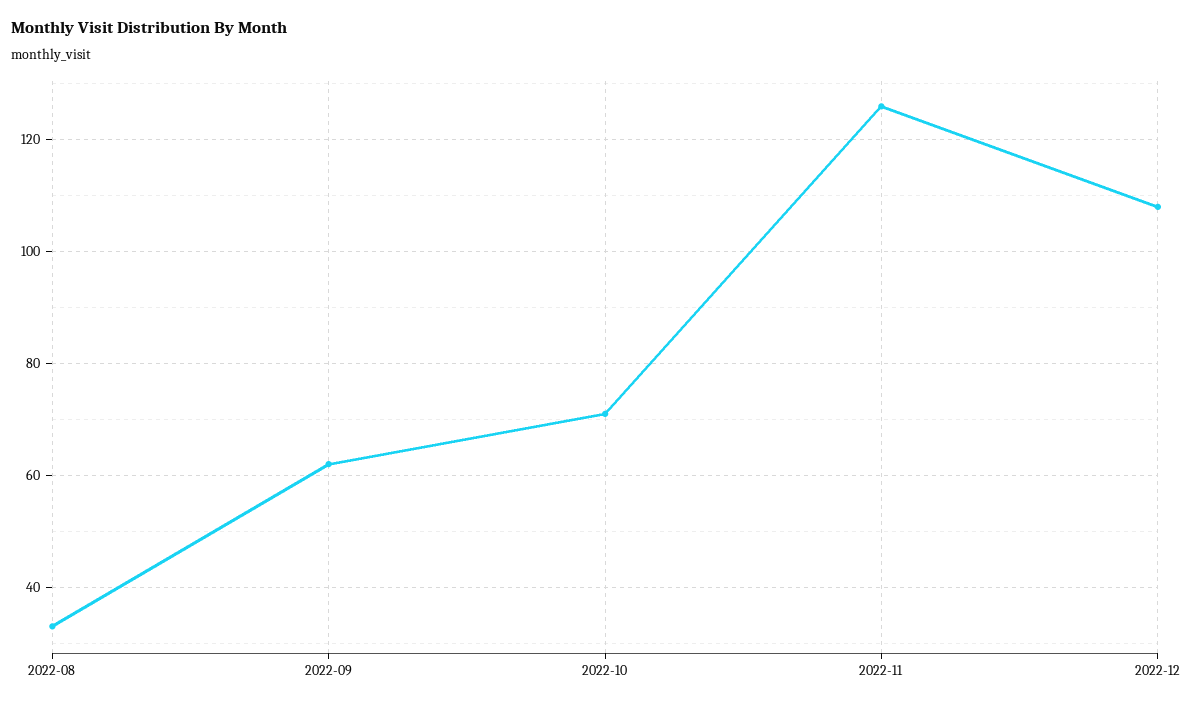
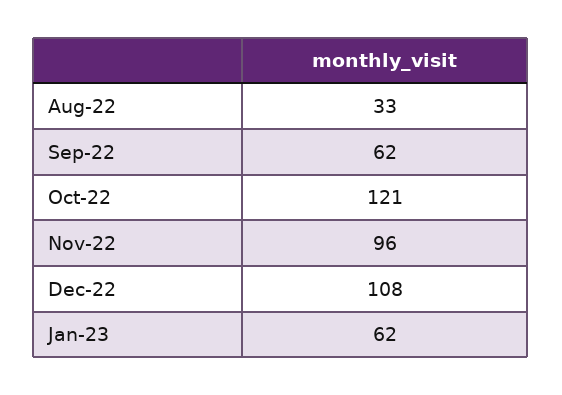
2022-10: 70 -> 121
2022-11: 125 -> 96
Jan-23: none -> 62

